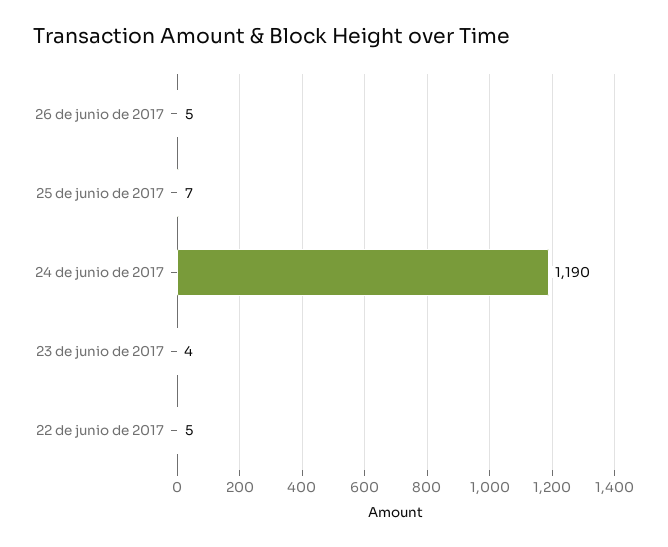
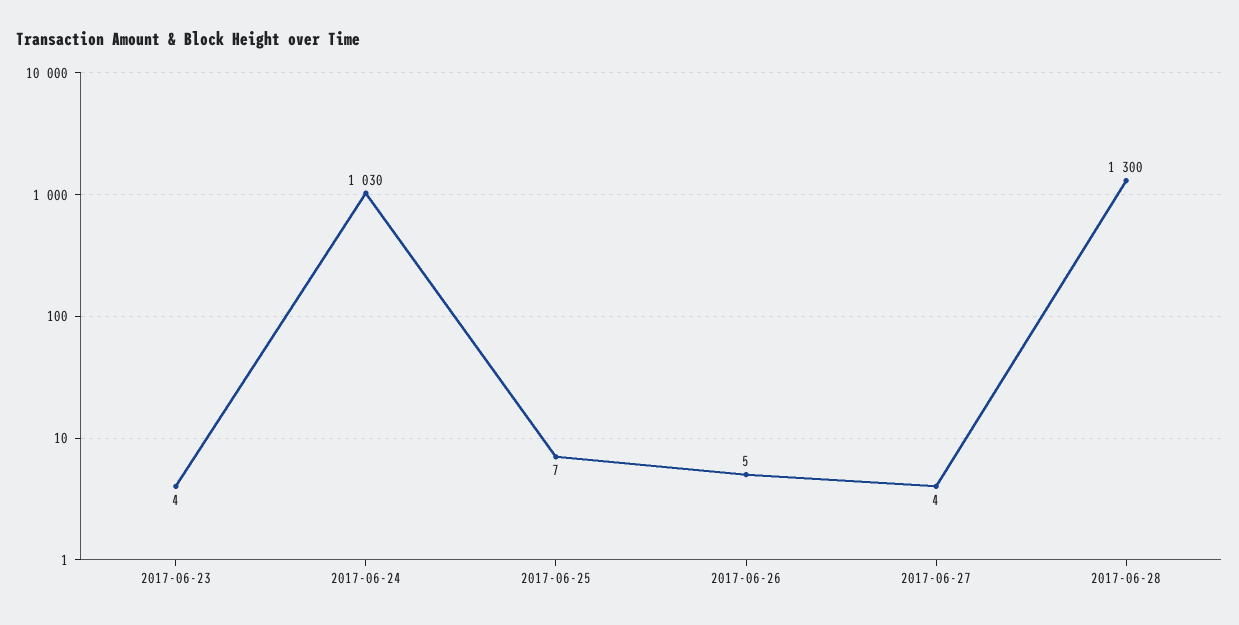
24 de junio de 2017: 1190 -> 1030
22 de junio de 2017: 5 -> none
2017-06-27: none -> 4
2017-06-28: none -> 1300

